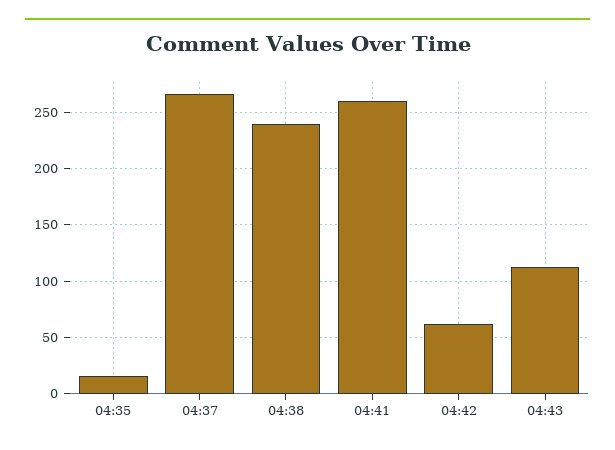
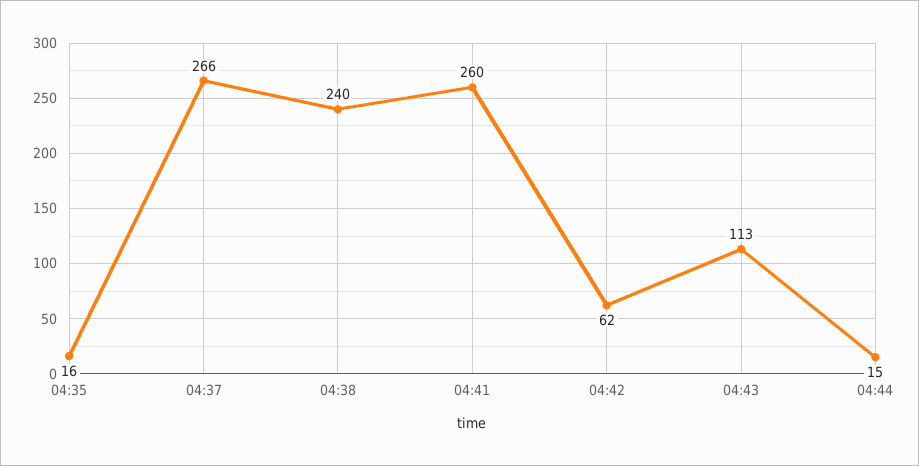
04:44: none -> 15

